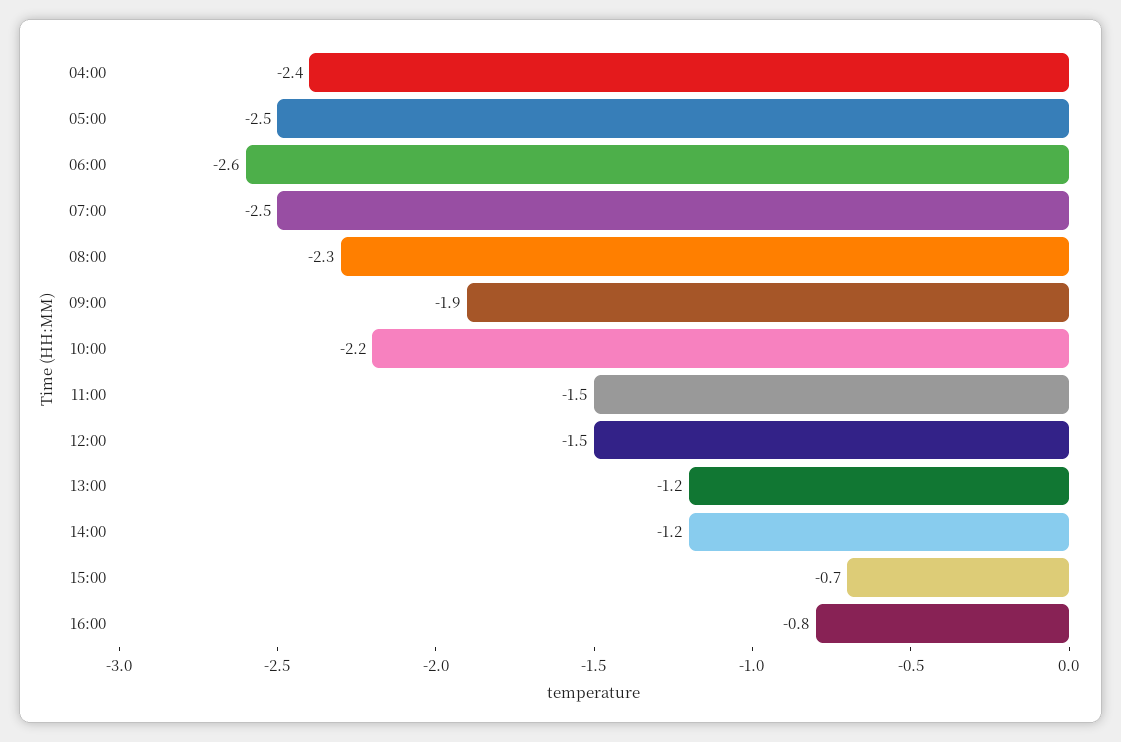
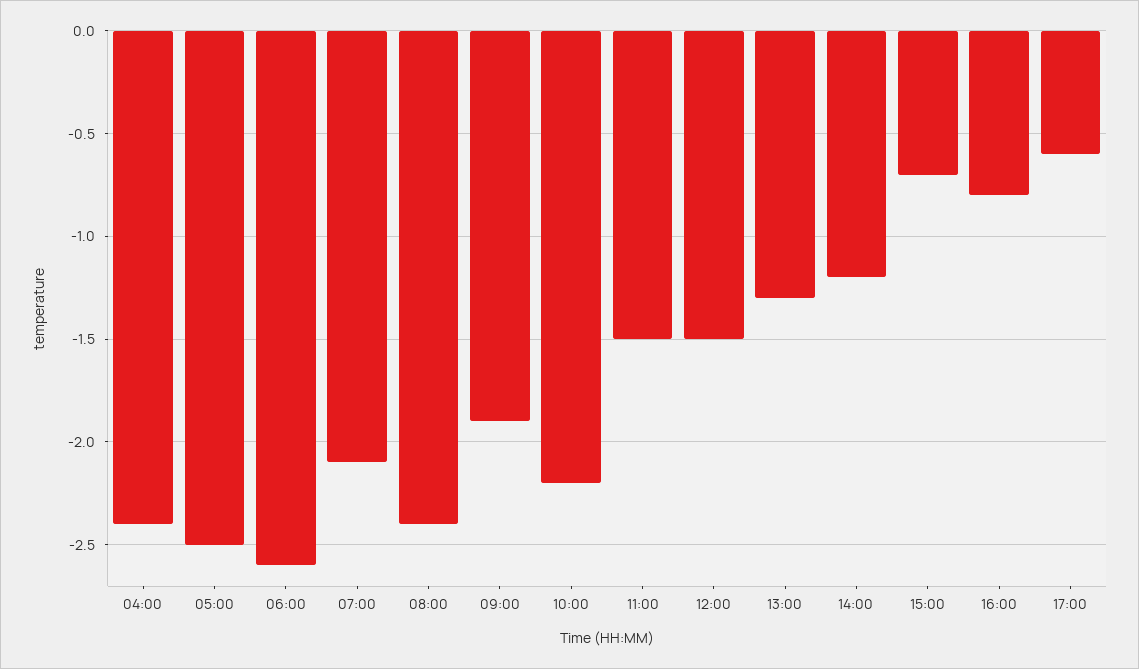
07:00: -2.5 -> -2.1
08:00: -2.3 -> -2.4
13:00: -1.2 -> -1.3
17:00: none -> -0.6

